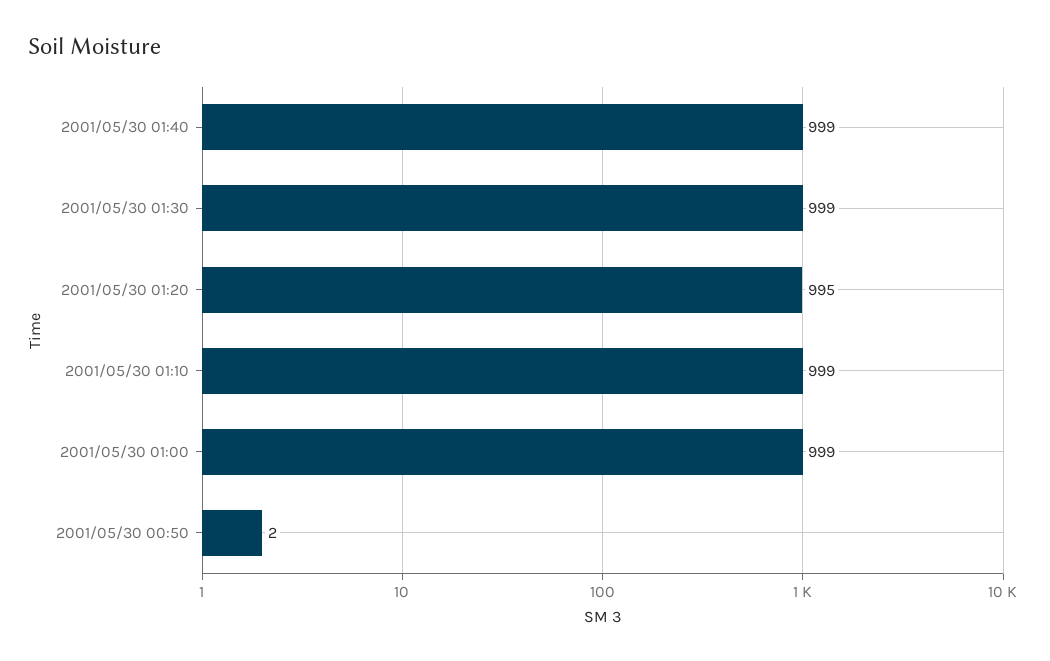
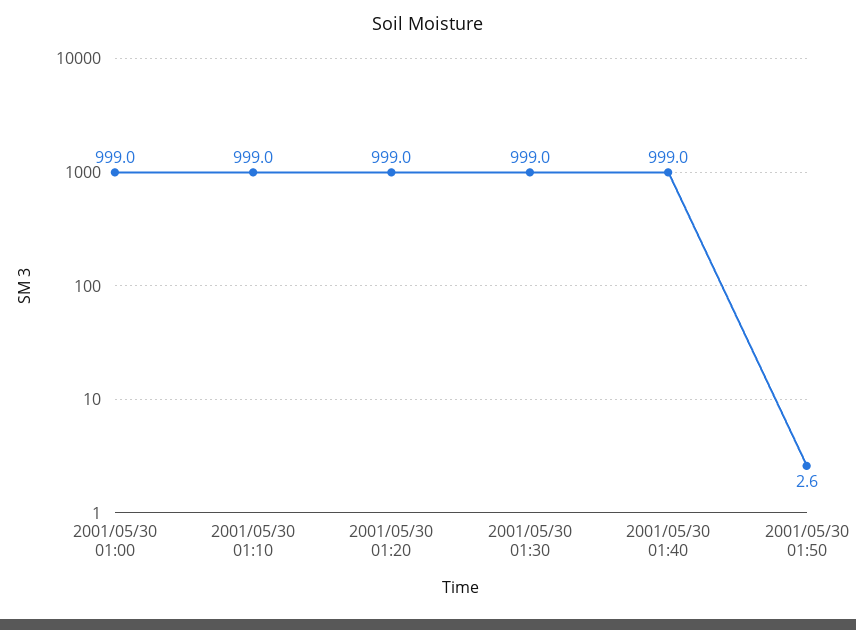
2001/05/30 01:20: 995 -> 999
2001/05/30 00:50: 2 -> none
2001/05/30 01:50: none -> 2.6

